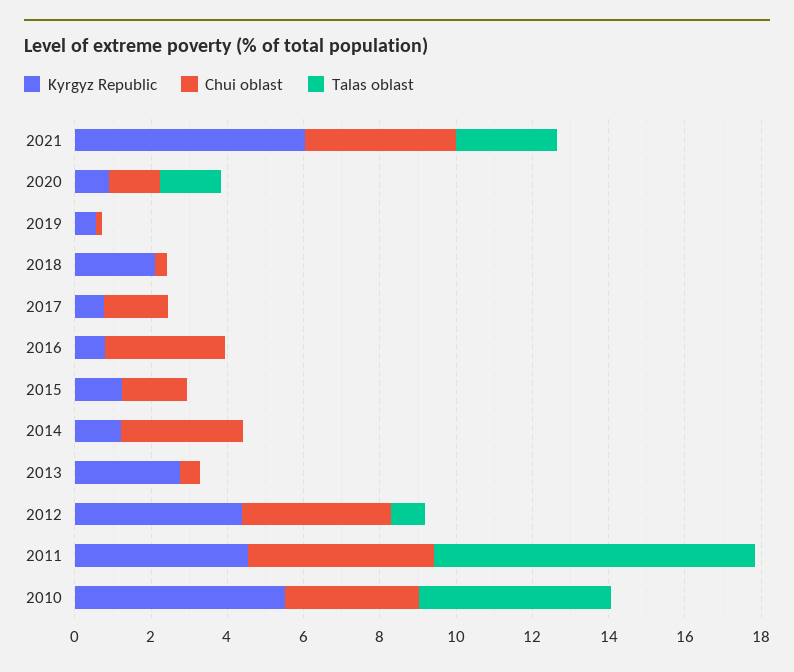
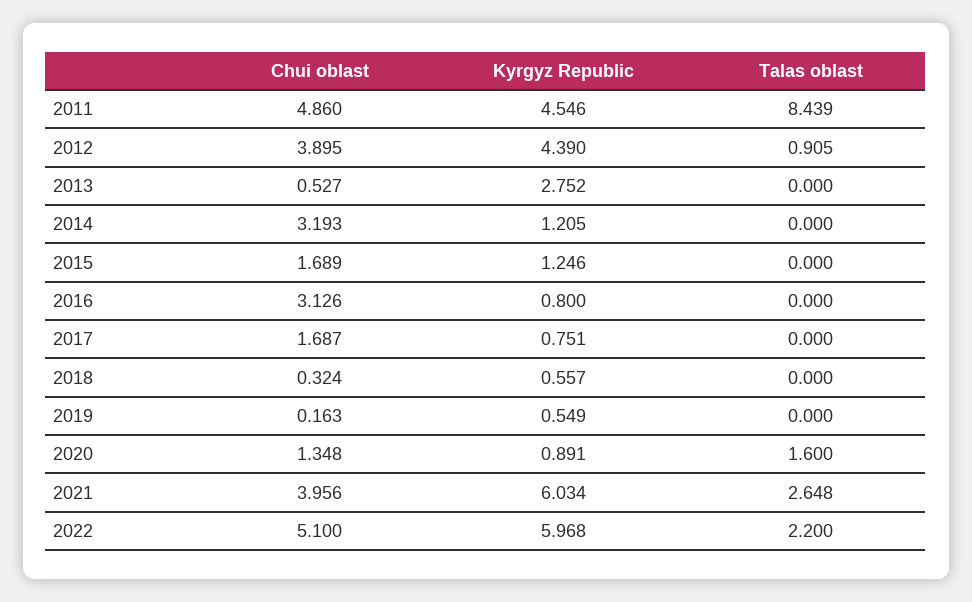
Kyrgyz Republic, 2018: 2 -> 0.557
Kyrgyz Republic, 2010: 5.5 -> none
Chui oblast, 2010: 3.5 -> none
Talas oblast, 2010: 5 -> none
Chui oblast, 2022: none -> 5.1
Kyrgyz Republic, 2022: none -> 5.968
Talas oblast, 2022: none -> 2.2

